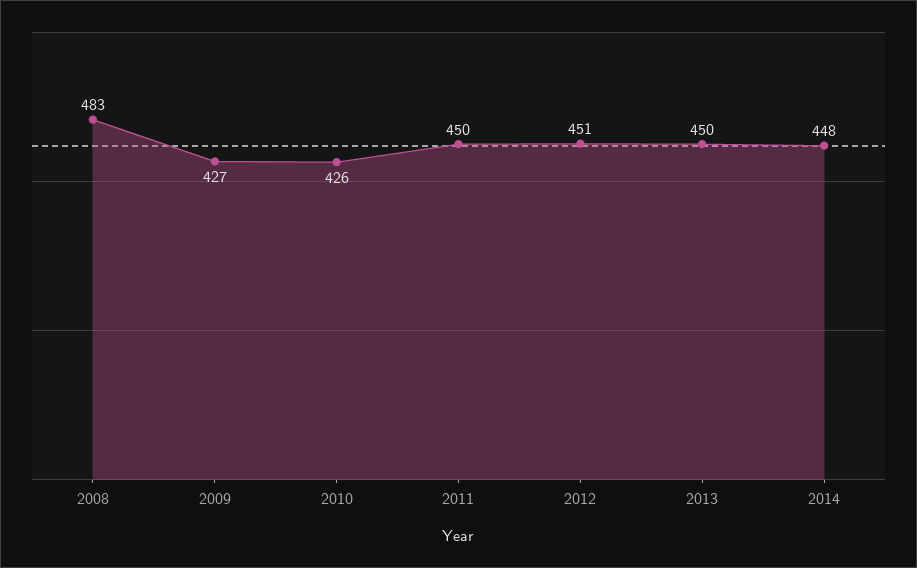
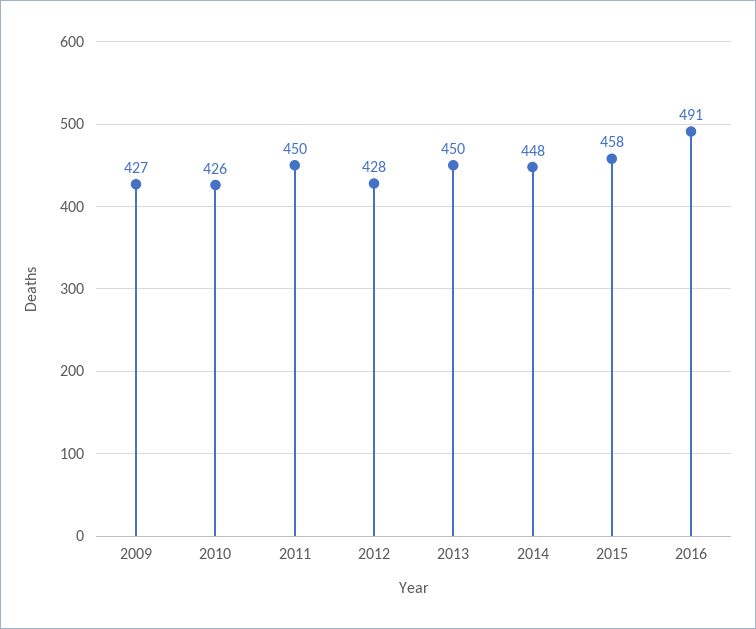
2008: 483 -> none
2012: 451 -> 428
2015: none -> 458
2016: none -> 491

